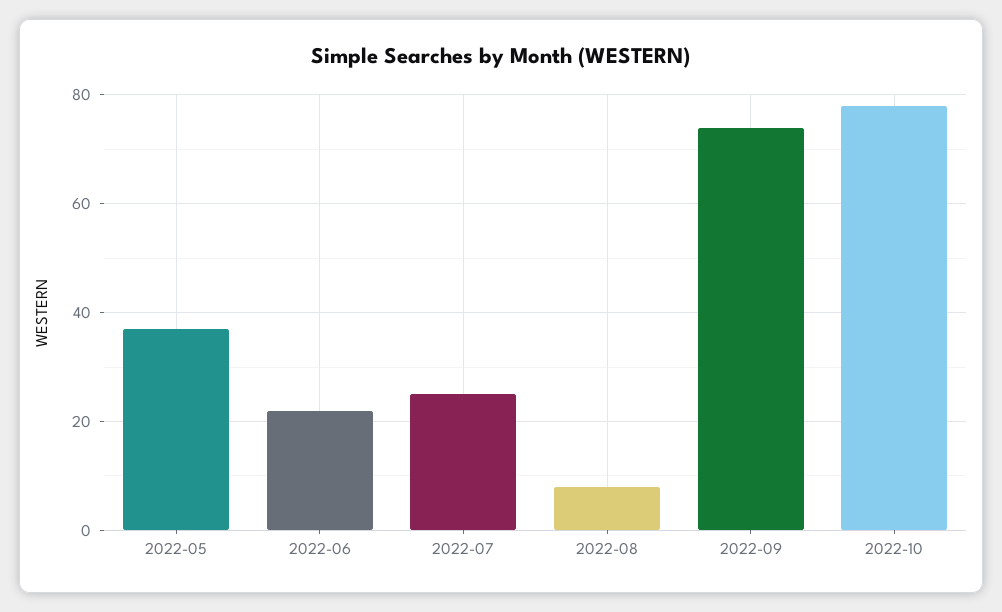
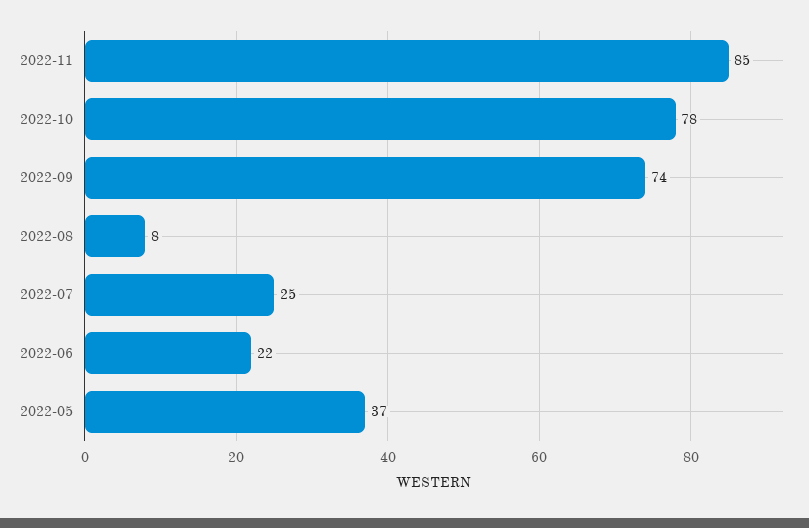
2022-11: none -> 85

